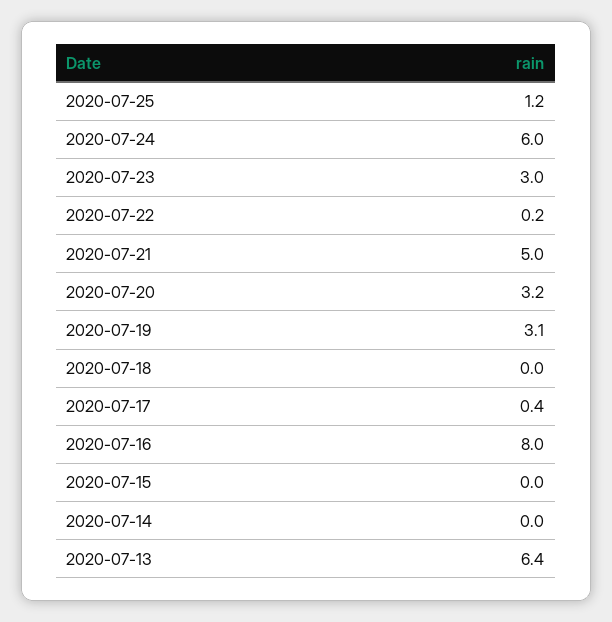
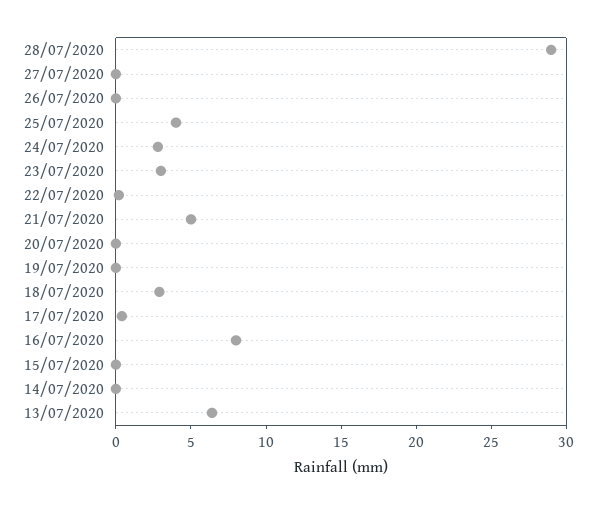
2020-07-25: 1.2 -> 4
2020-07-24: 6 -> 3
2020-07-20: 3.2 -> 0
2020-07-19: 3.1 -> 0
2020-07-18: 0 -> 3
28/07/2020: none -> 29
27/07/2020: none -> 0
26/07/2020: none -> 0

